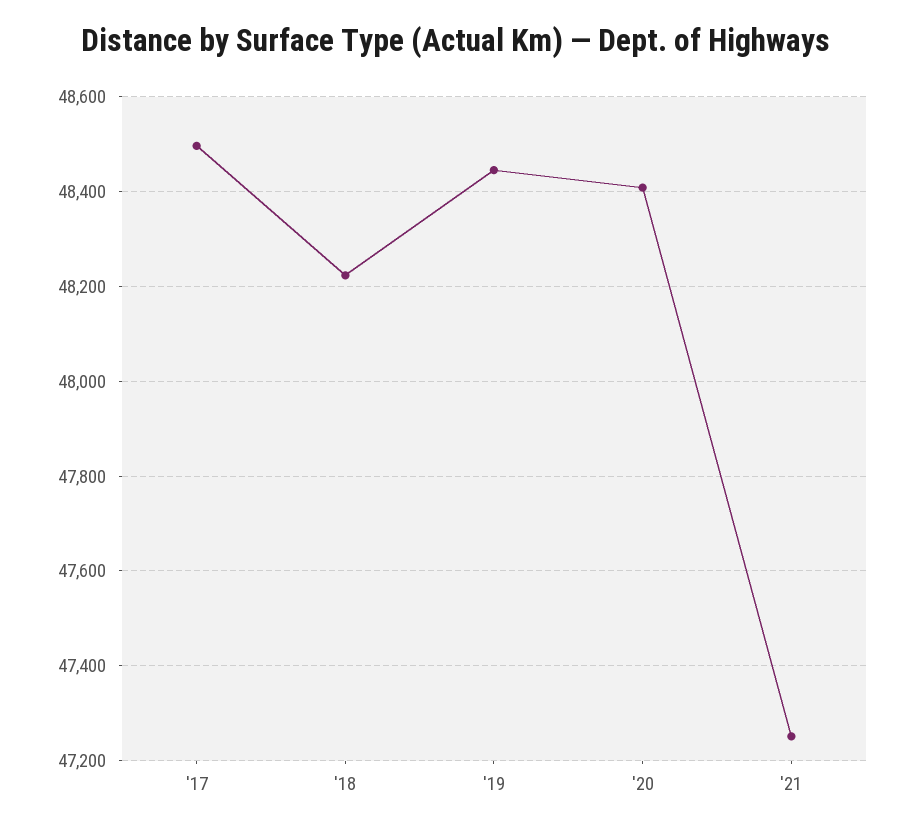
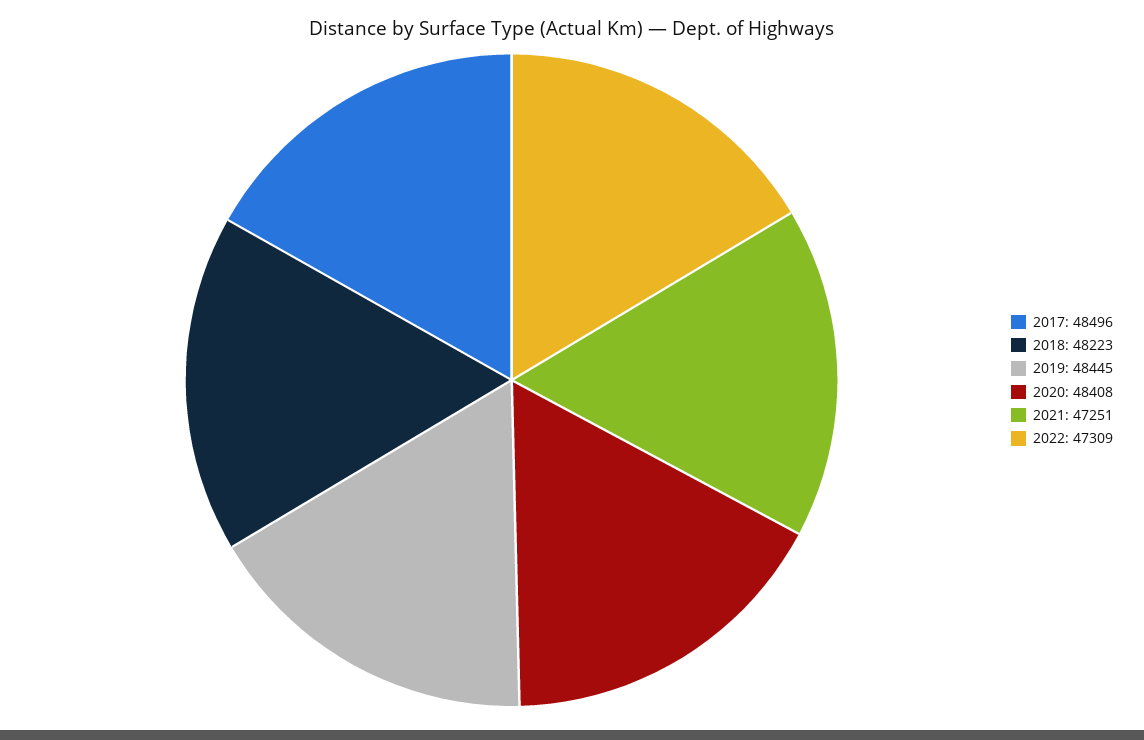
2022: none -> 47309

